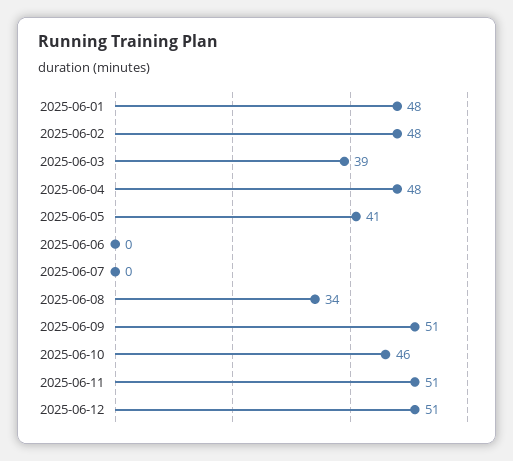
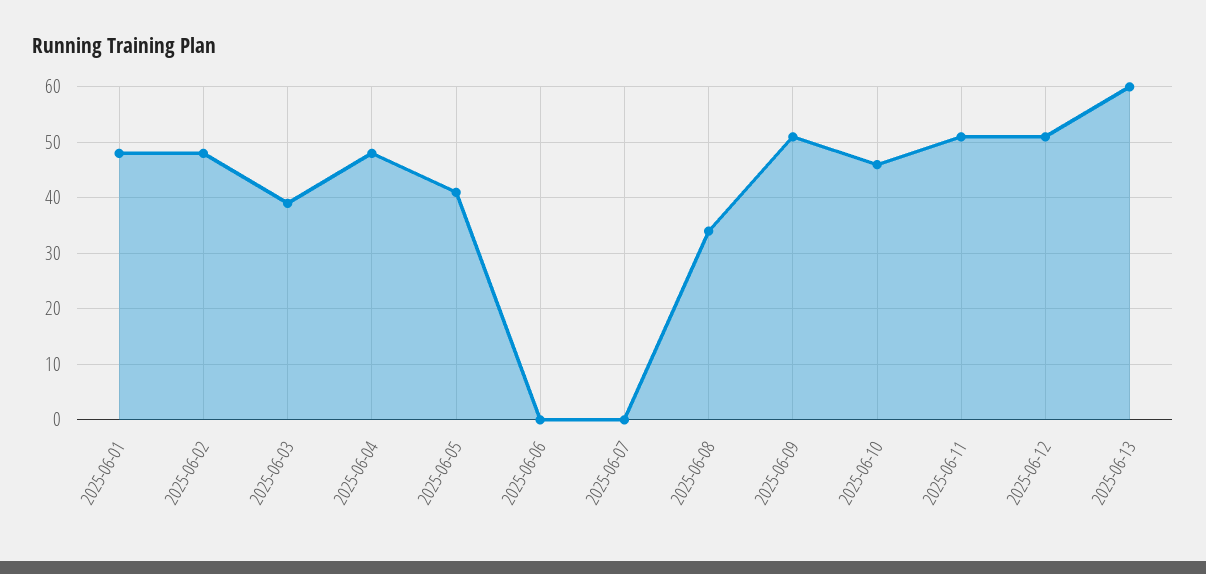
2025-06-13: none -> 60

